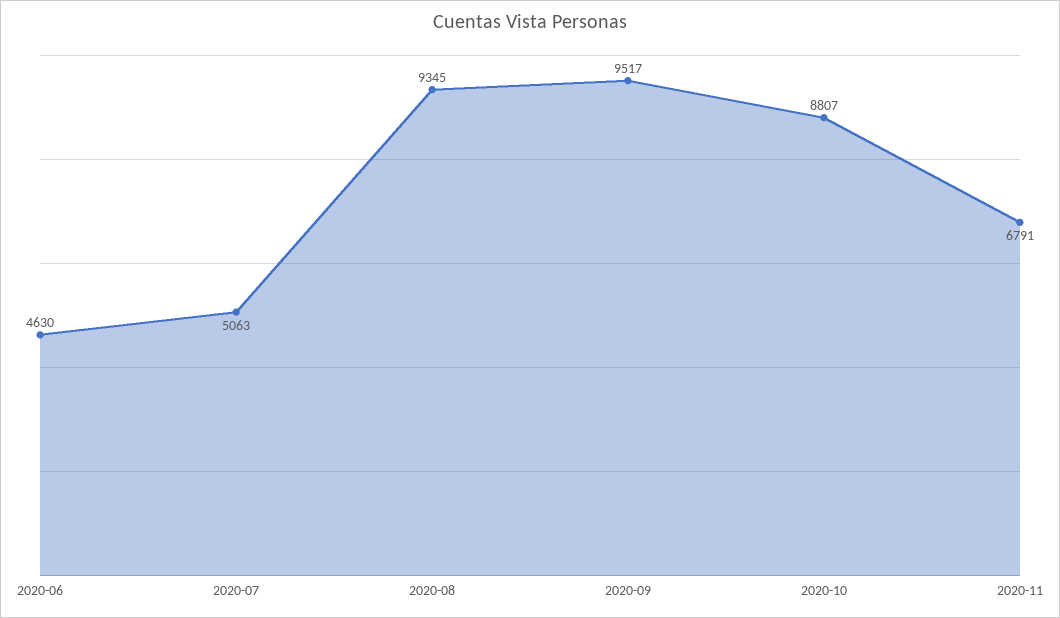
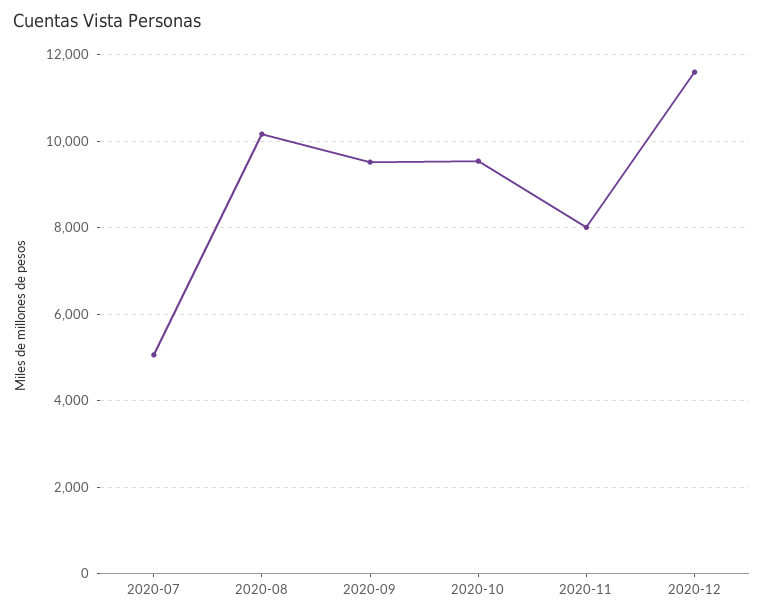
2020-06: 4630 -> none
2020-08: 9345 -> 10200
2020-10: 8807 -> 9600
2020-11: 6791 -> 8000
2020-12: none -> 11600

